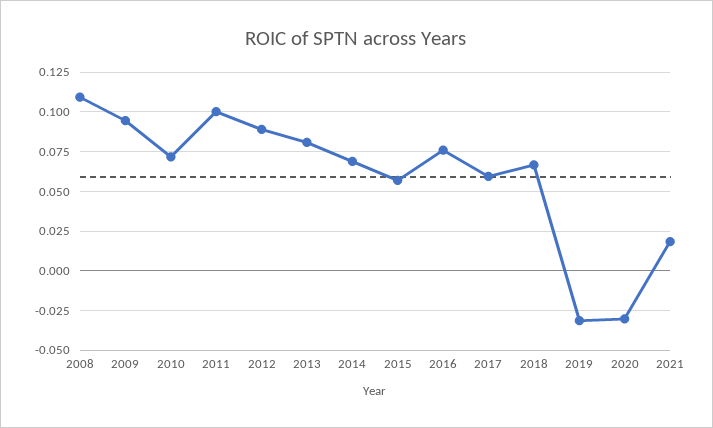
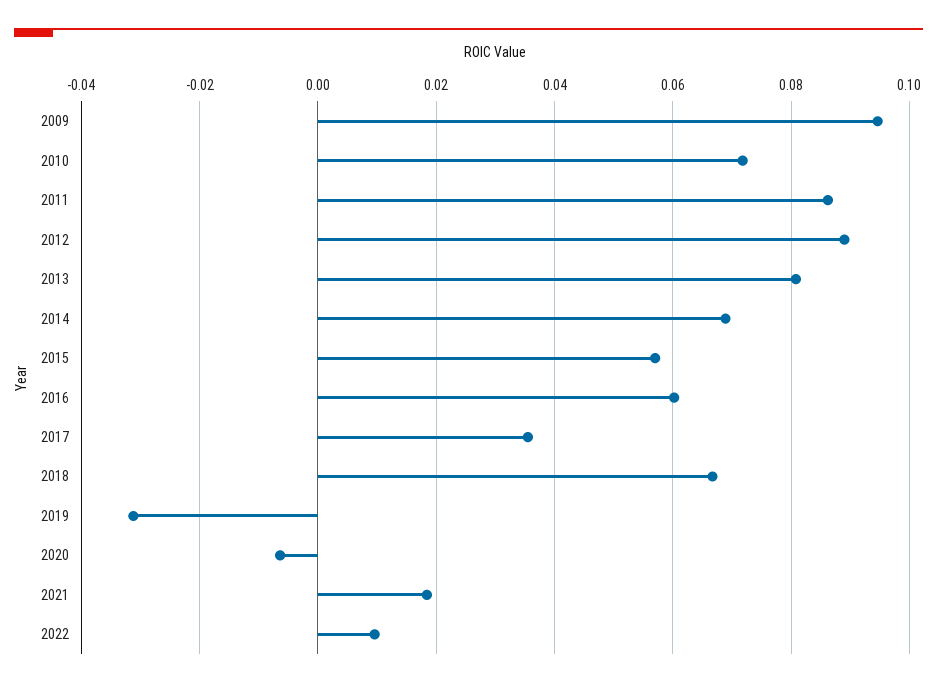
2008: 0.11 -> none
2011: 0.1 -> 0.086
2016: 0.075 -> 0.06
2017: 0.06 -> 0.036
2020: -0.03 -> -0.006
2022: none -> 0.01

